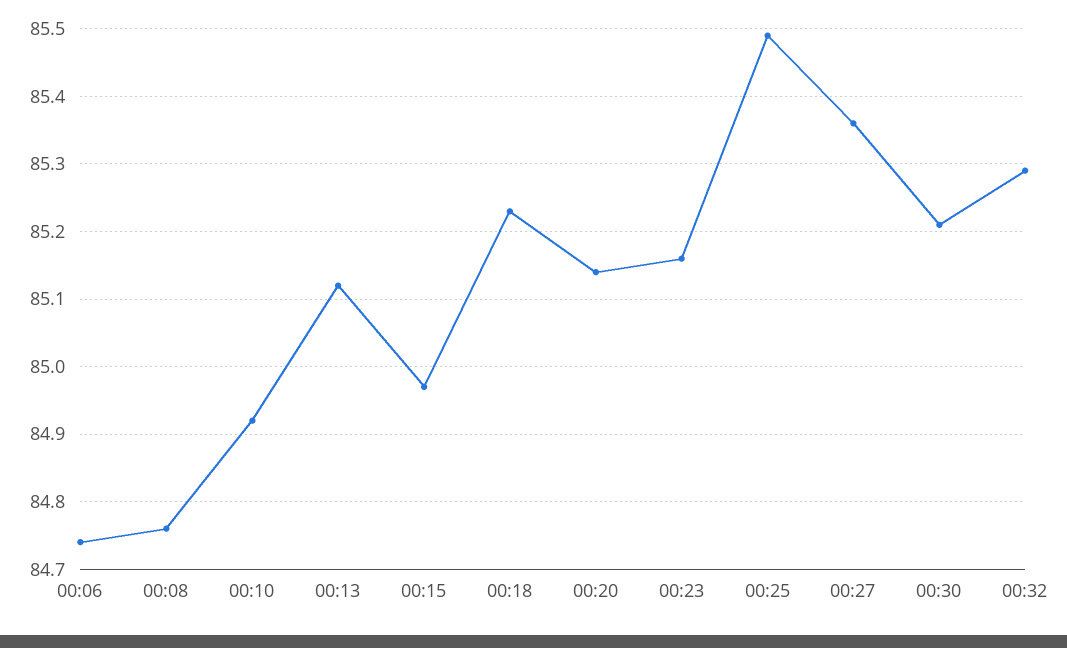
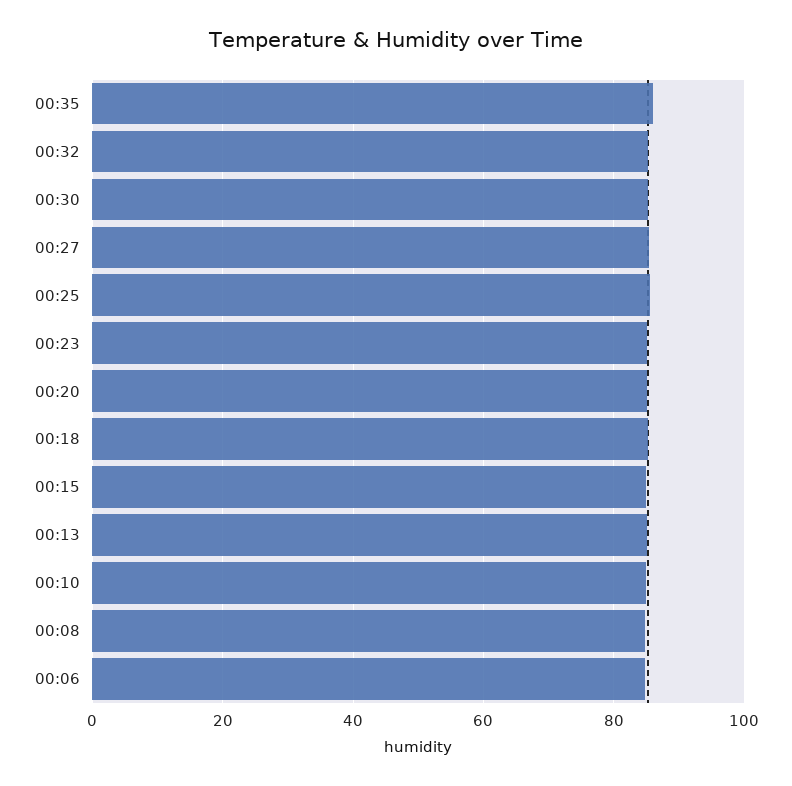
00:35: none -> 86

